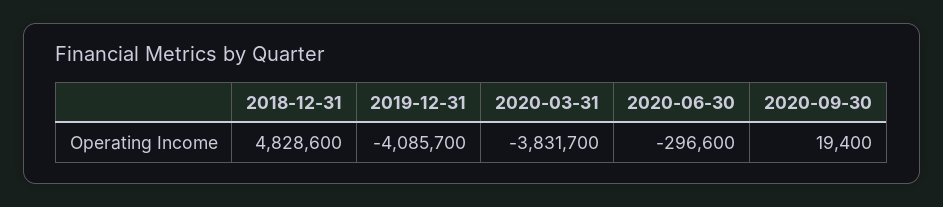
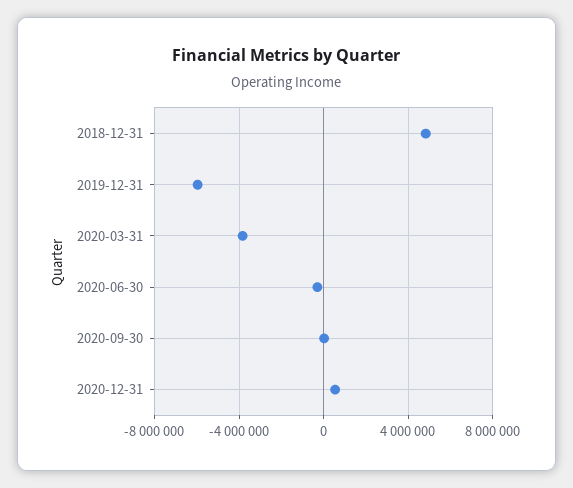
2019-12-31: -4085700 -> -6000000
2020-12-31: none -> 500000

